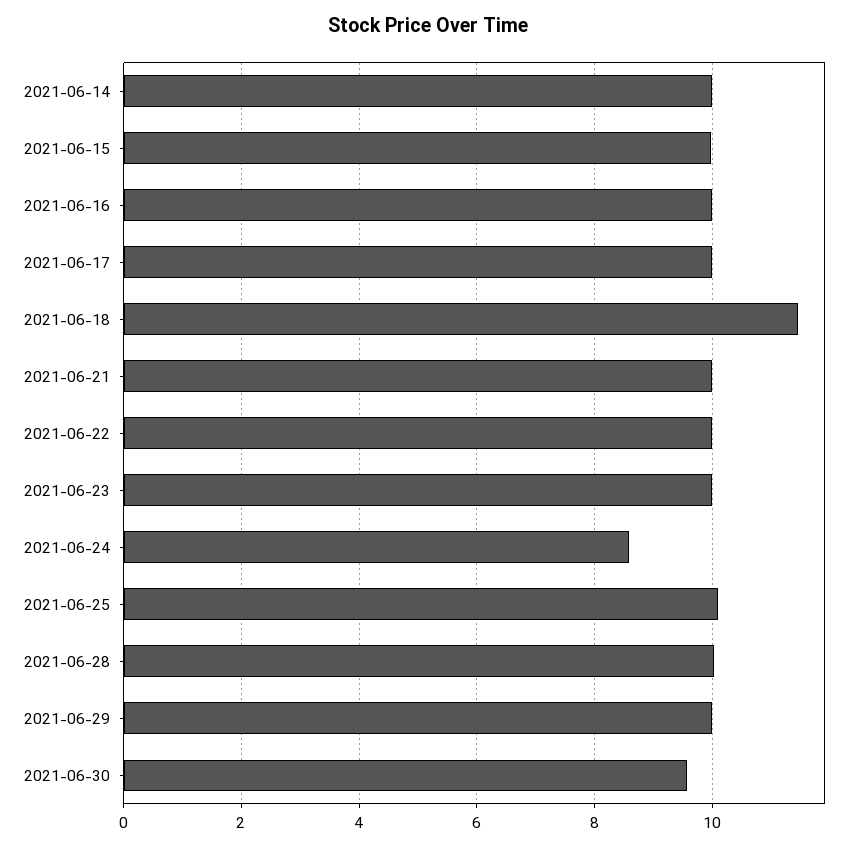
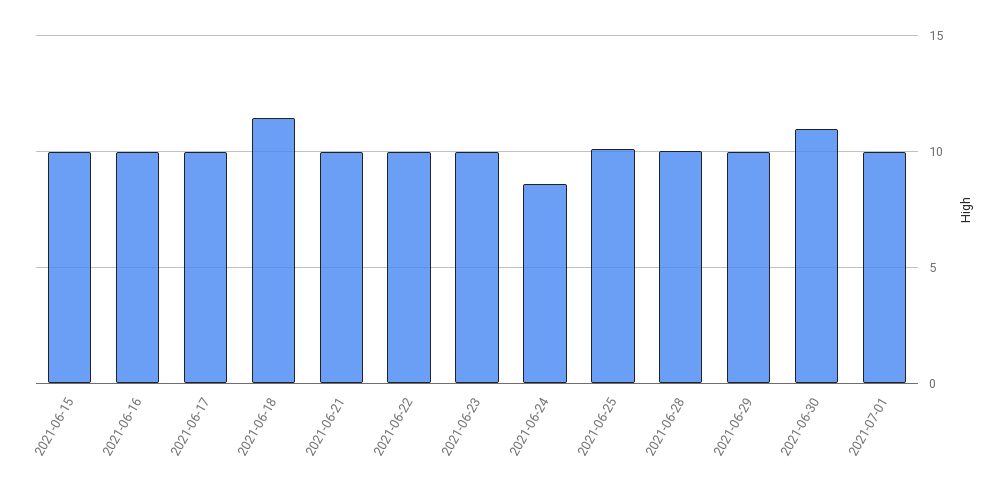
2021-06-14: 10 -> none
2021-06-30: 9.6 -> 11
2021-07-01: none -> 10

